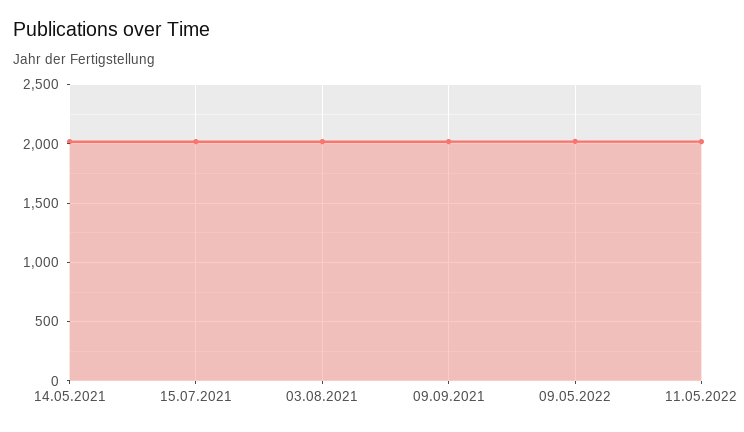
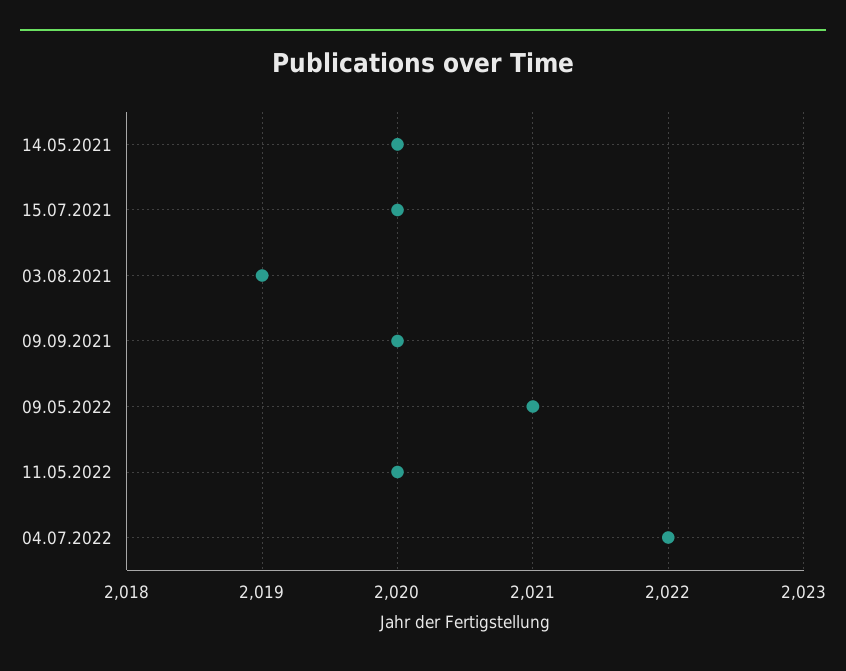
04.07.2022: none -> 2022

